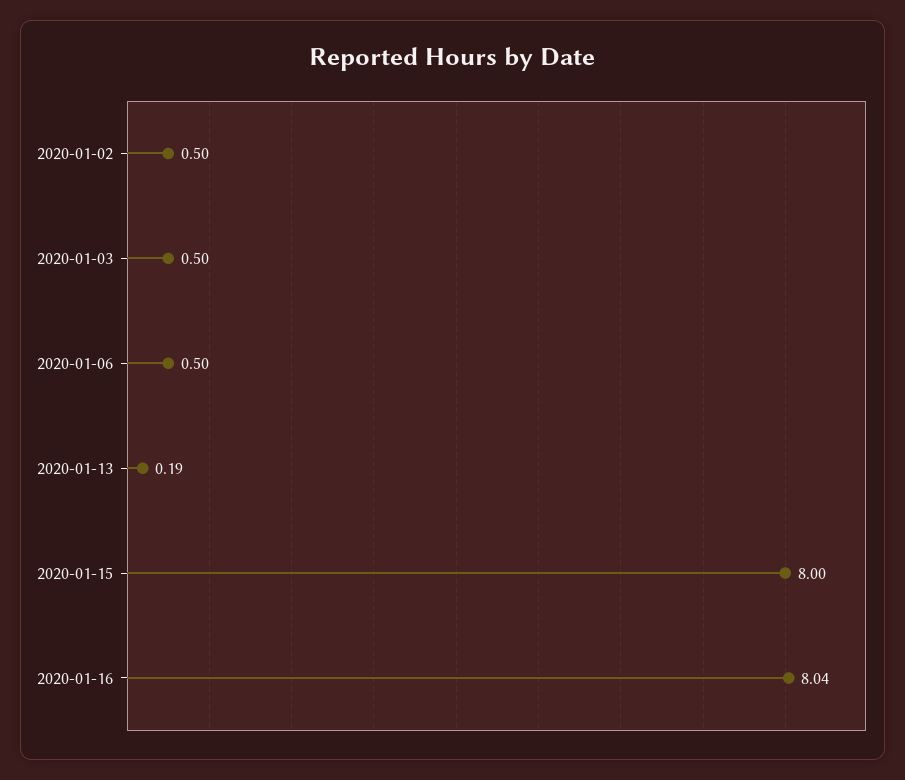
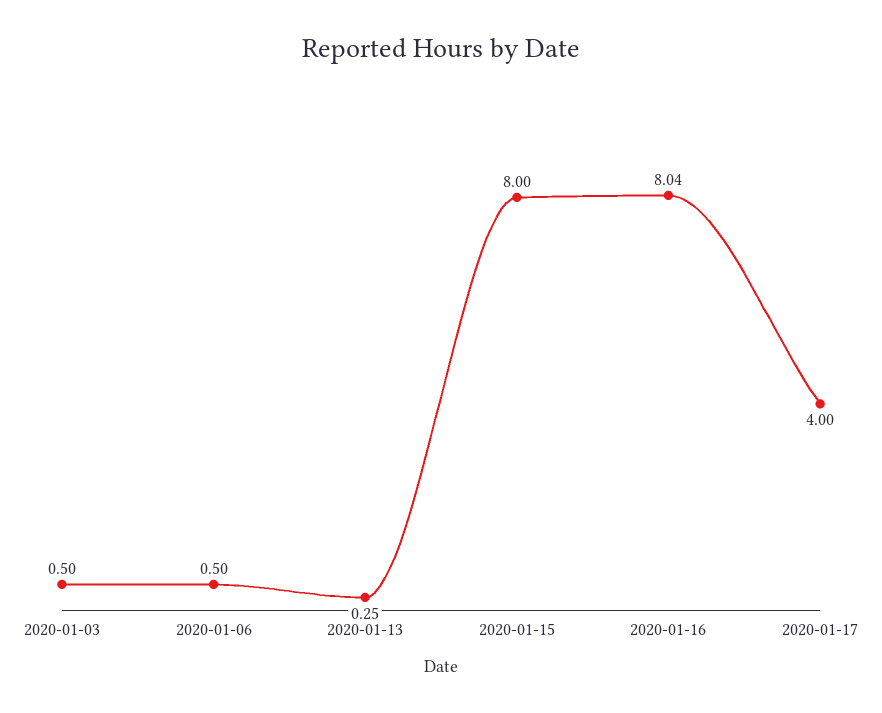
2020-01-02: 0.5 -> none
2020-01-13: 0.19 -> 0.25
2020-01-17: none -> 4

